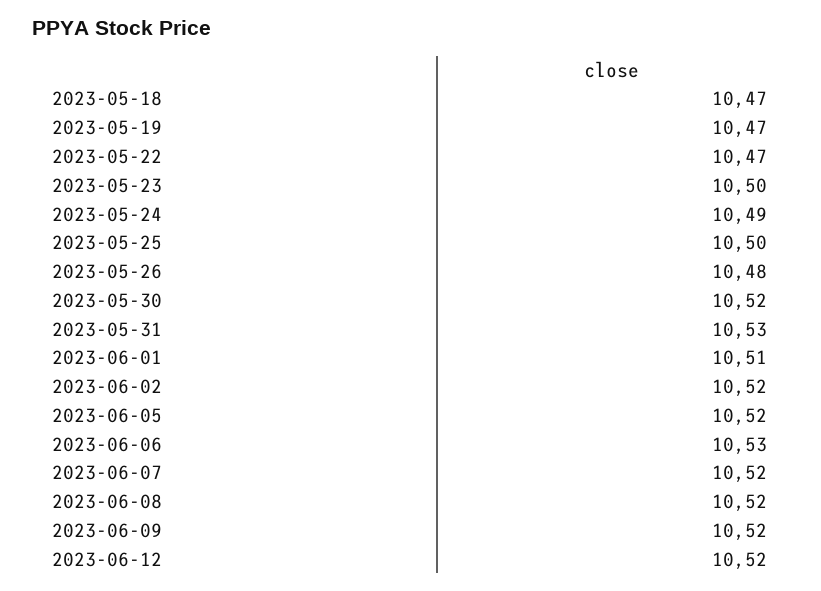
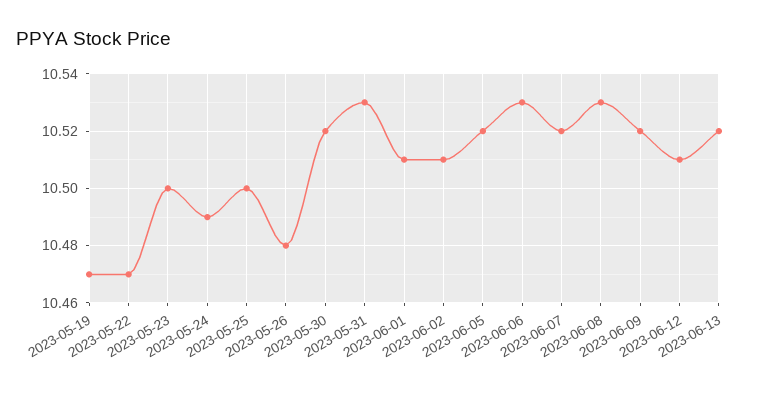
2023-05-18: 10.47 -> none
2023-06-02: 10.52 -> 10.51
2023-06-08: 10.52 -> 10.53
2023-06-12: 10.52 -> 10.51
2023-06-13: none -> 10.52

